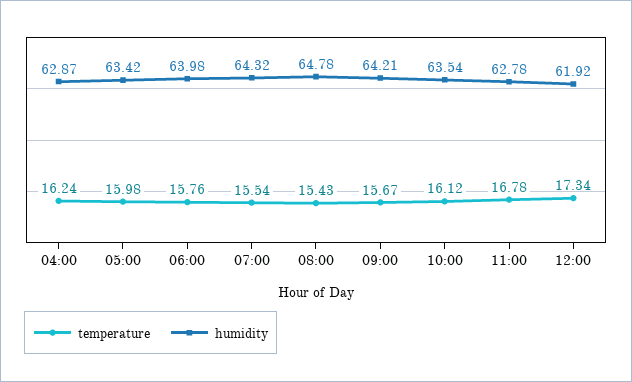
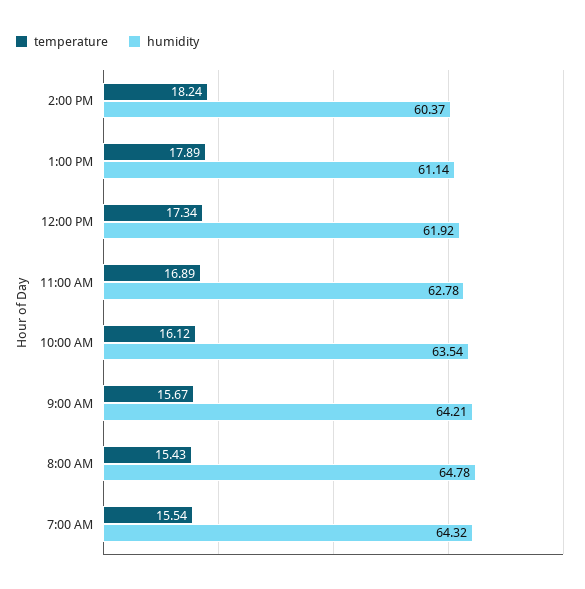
temperature, 04:00: 16.24 -> none
humidity, 04:00: 62.87 -> none
temperature, 05:00: 15.98 -> none
humidity, 05:00: 63.42 -> none
temperature, 06:00: 15.76 -> none
humidity, 06:00: 63.98 -> none
temperature, 11:00: 16.78 -> 16.89
temperature, 2:00 PM: none -> 18.24
humidity, 2:00 PM: none -> 60.37
temperature, 1:00 PM: none -> 17.89
humidity, 1:00 PM: none -> 61.14

